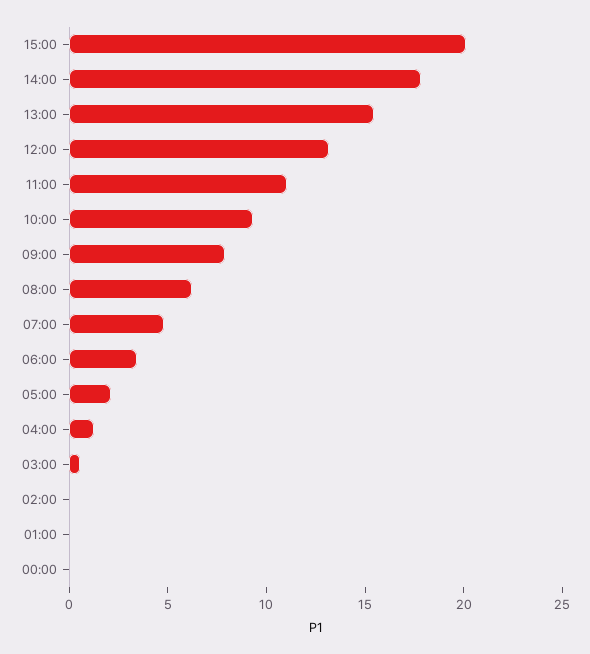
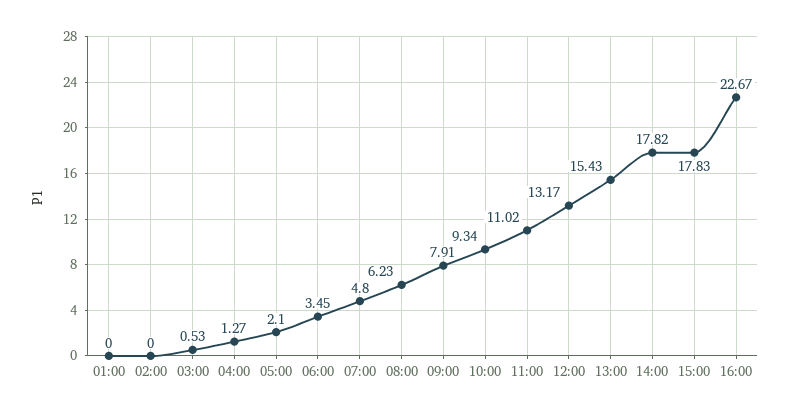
15:00: 20 -> 17.83
00:00: 0 -> none
16:00: none -> 22.67

